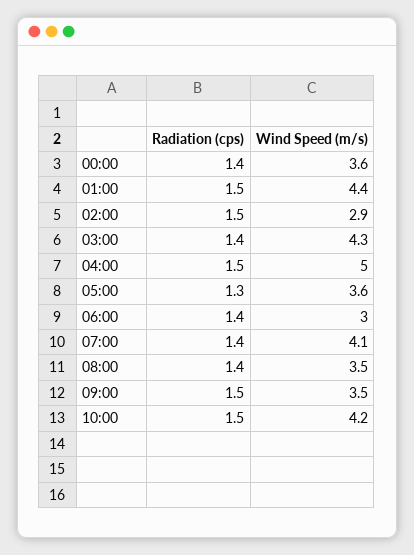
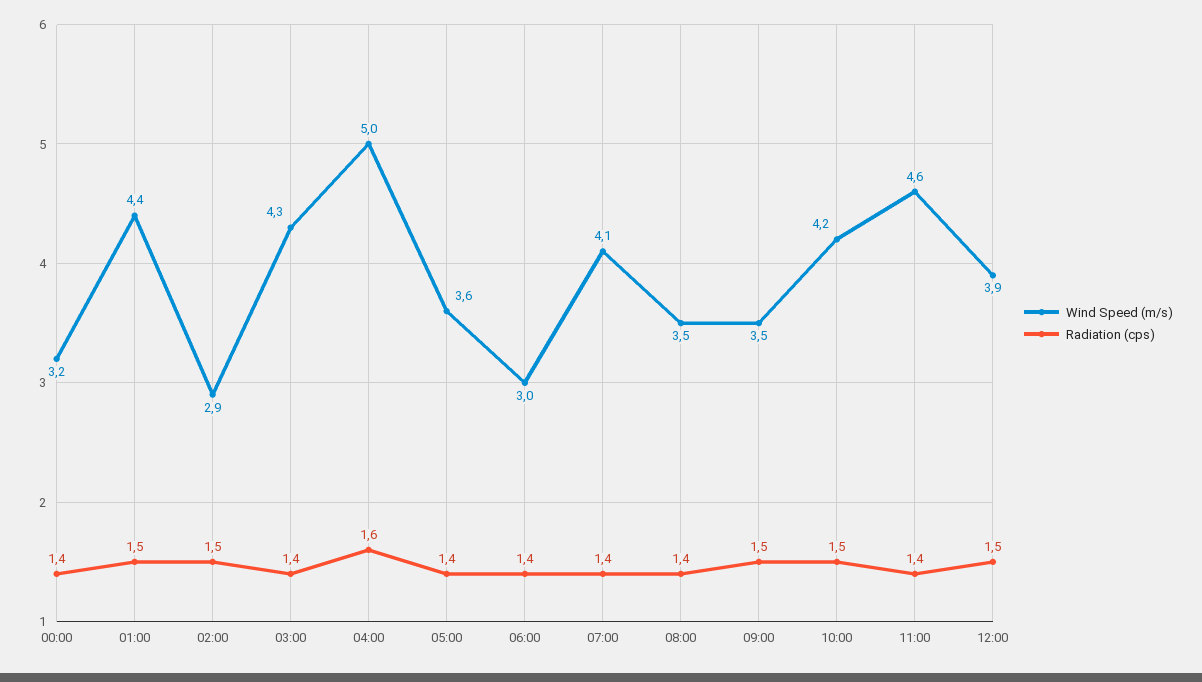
Wind Speed (m/s), 00:00: 3.6 -> 3.2
Radiation (cps), 04:00: 1.5 -> 1.6
Radiation (cps), 05:00: 1.3 -> 1.4
Wind Speed (m/s), 11:00: none -> 4.6
Radiation (cps), 11:00: none -> 1.4
Wind Speed (m/s), 12:00: none -> 3.9
Radiation (cps), 12:00: none -> 1.5

